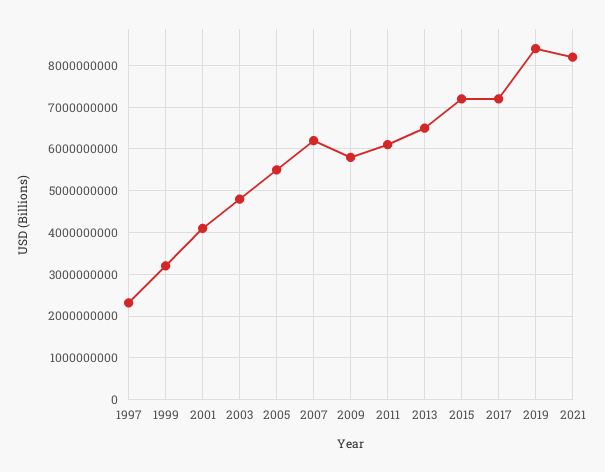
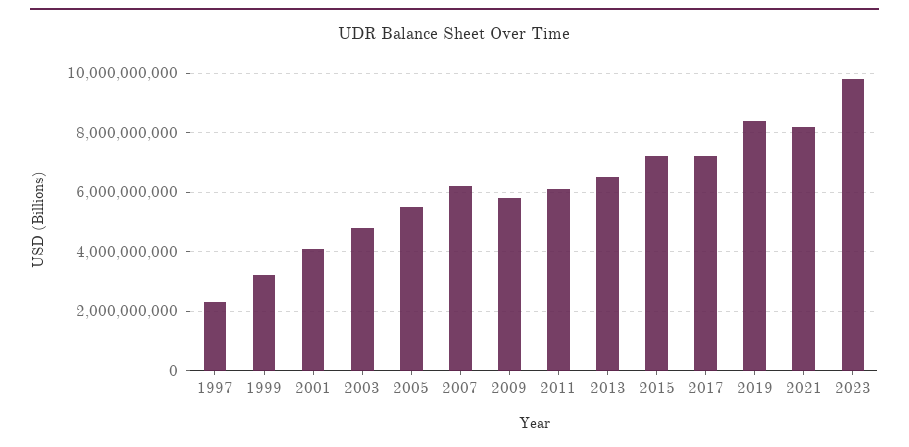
2023: none -> 9750000000

